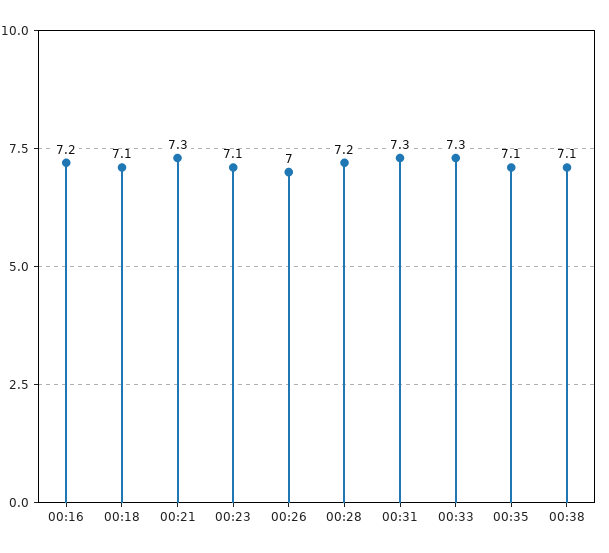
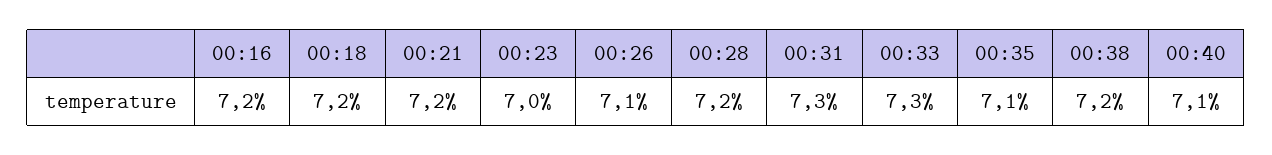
00:18: 7.1 -> 7.2
00:21: 7.3 -> 7.2
00:23: 7.1 -> 7
00:26: 7 -> 7.1
00:38: 7.1 -> 7.2
00:40: none -> 7.1

